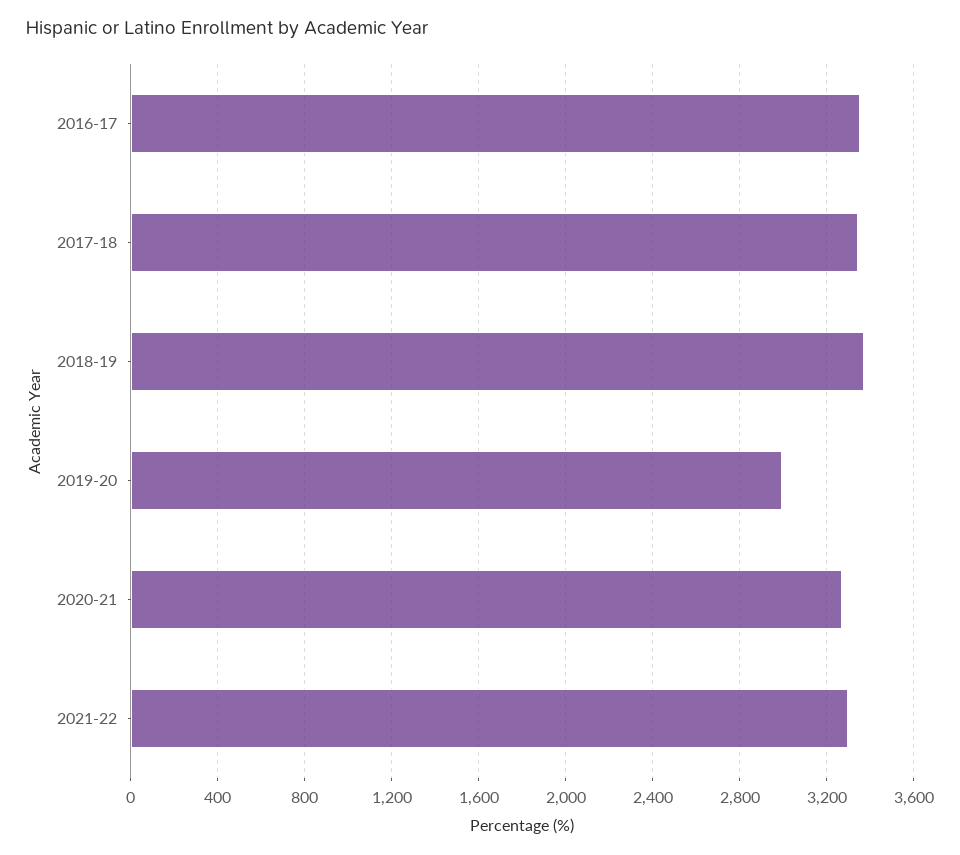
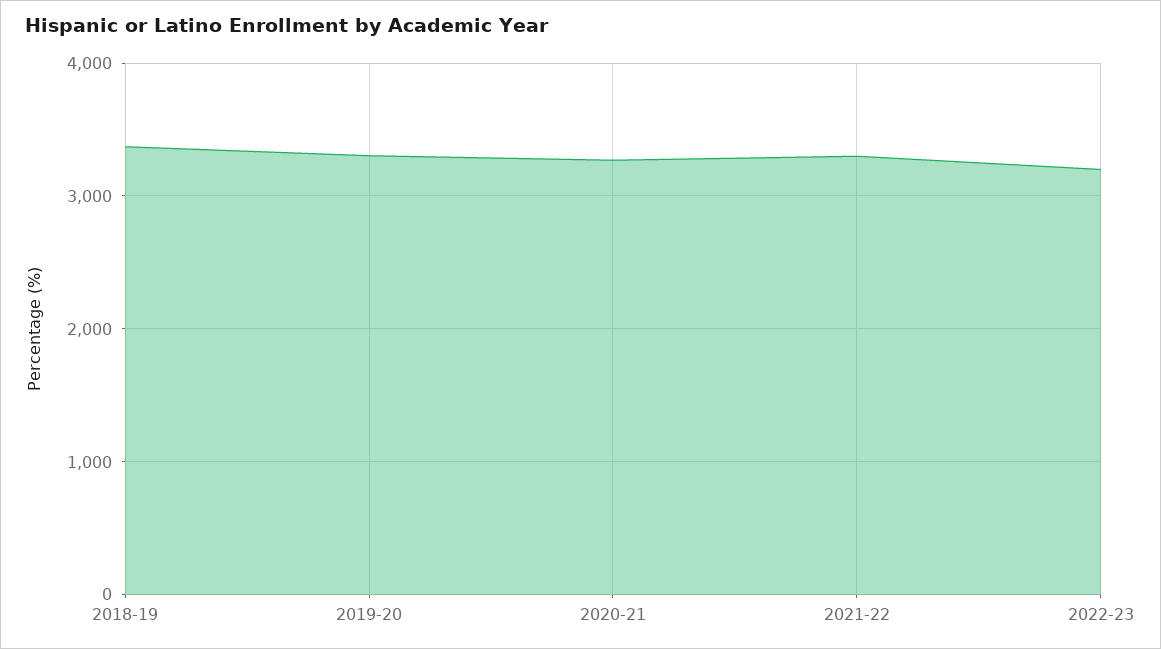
2016-17: 3350 -> none
2017-18: 3350 -> none
2019-20: 3000 -> 3300
2022-23: none -> 3200

